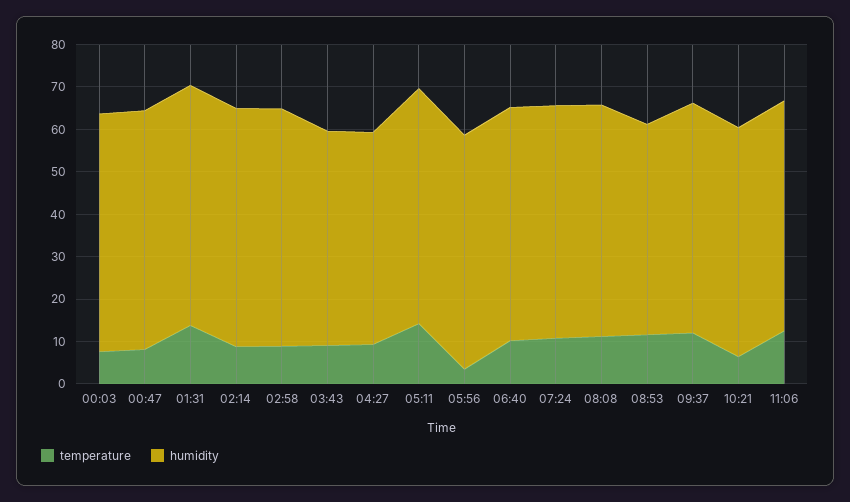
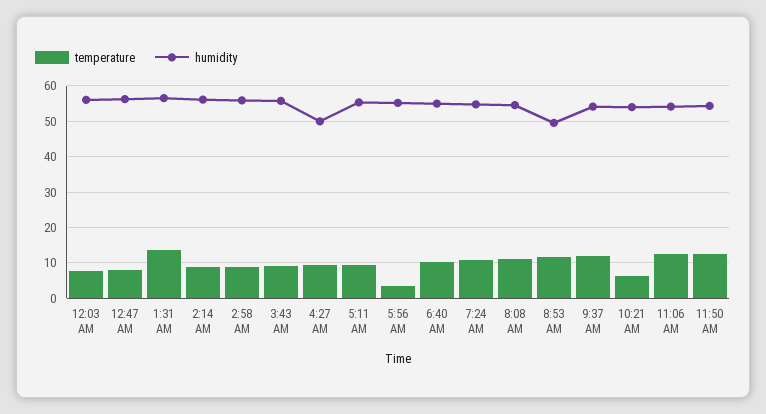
humidity, 03:43: 50 -> 56
temperature, 05:11: 14 -> 10
temperature, 11:50 AM: none -> 12
humidity, 11:50 AM: none -> 54

